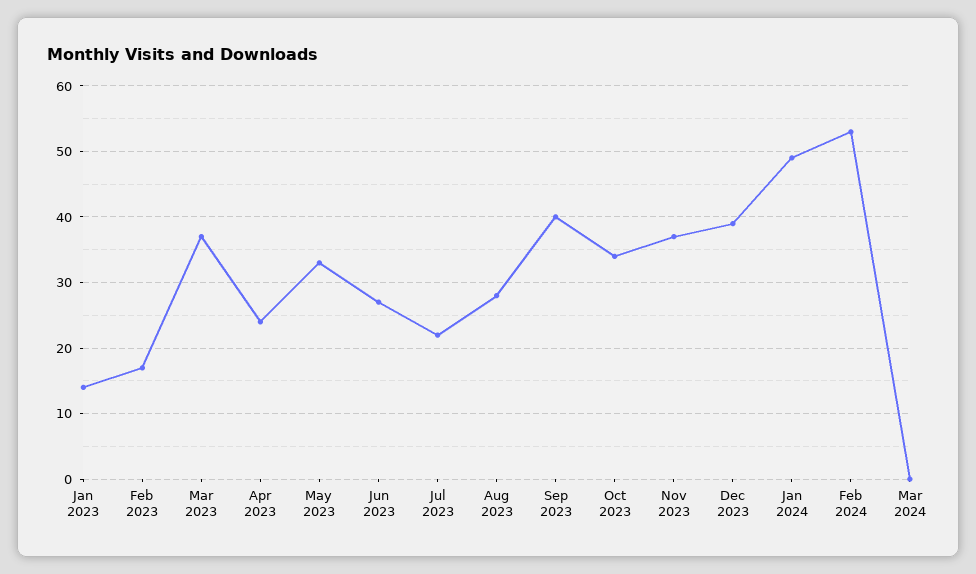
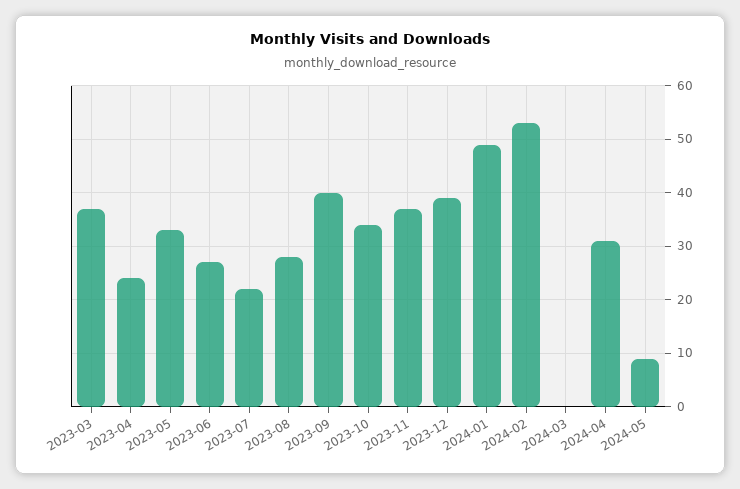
Jan 2023: 14 -> none
Feb 2023: 17 -> none
2024-04: none -> 30
2024-05: none -> 10

